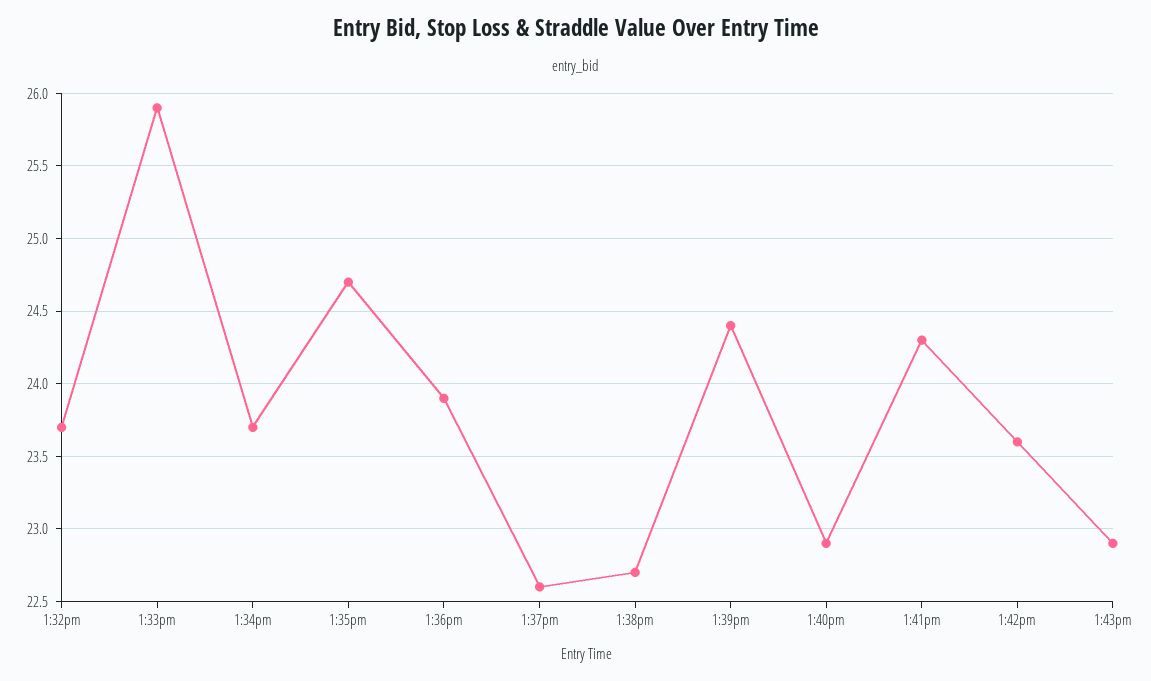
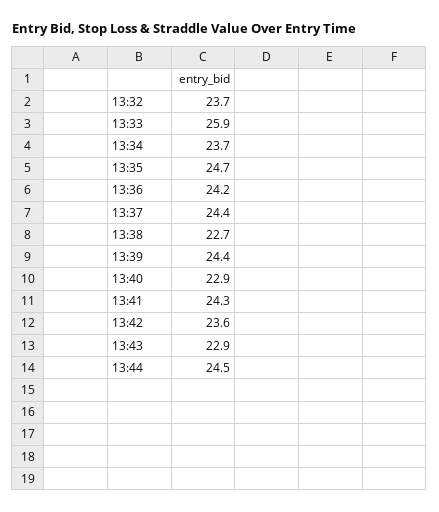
1:36pm: 23.9 -> 24.2
1:37pm: 22.6 -> 24.4
13:44: none -> 24.5

